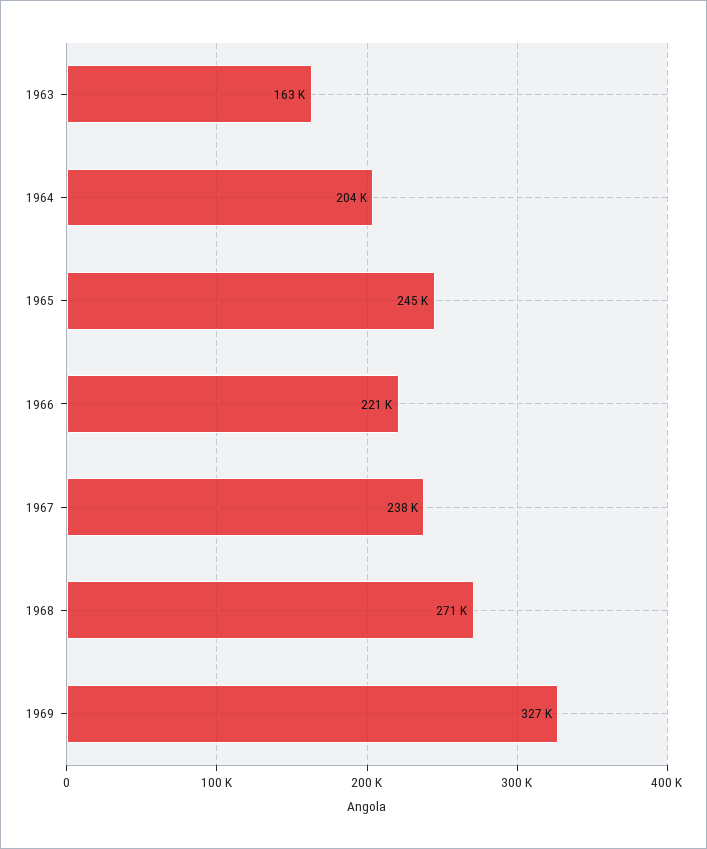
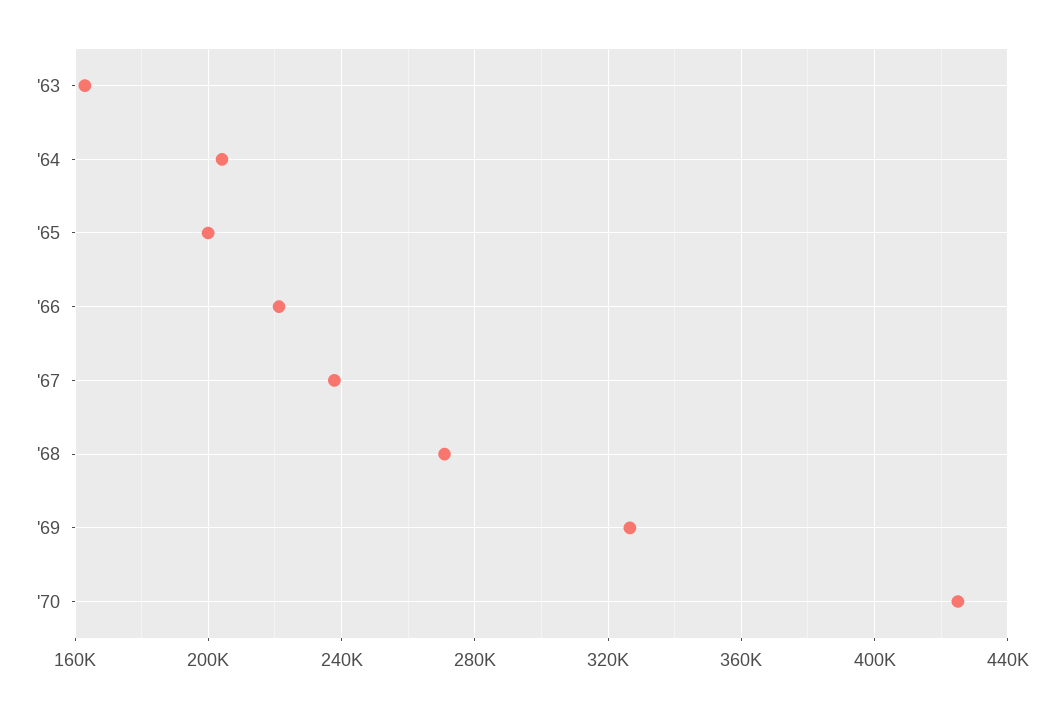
1965: 245000 -> 200000
'70: none -> 425000

